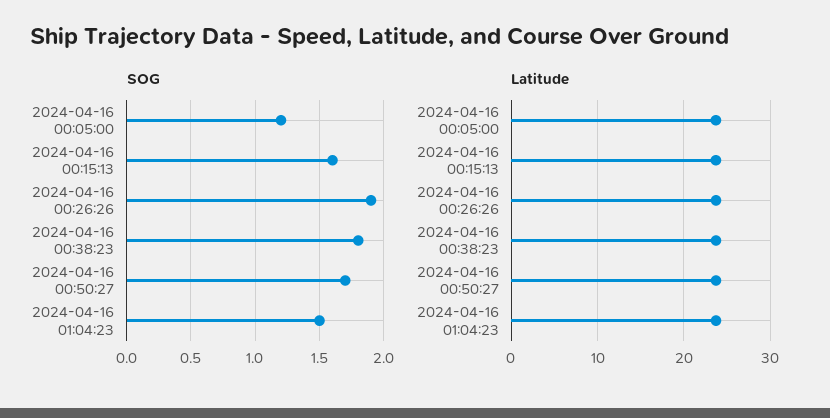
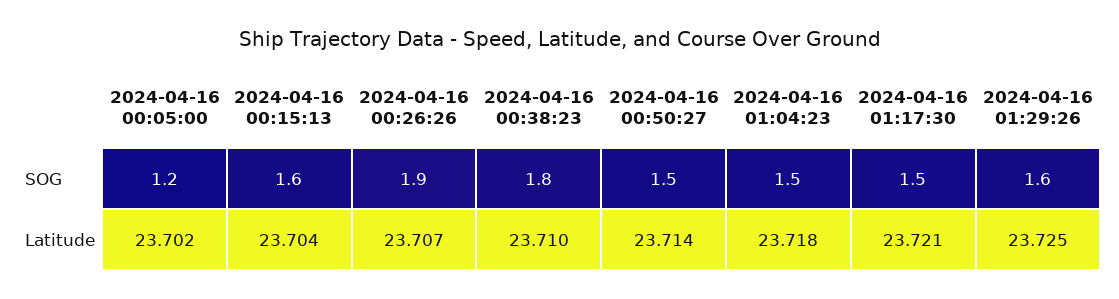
SOG, 2024-04-16 00:50:27: 1.7 -> 1.5
SOG, 2024-04-16 01:17:30: none -> 1.5
SOG, 2024-04-16 01:29:26: none -> 1.6
Latitude, 2024-04-16 01:17:30: none -> 23.721
Latitude, 2024-04-16 01:29:26: none -> 23.725

